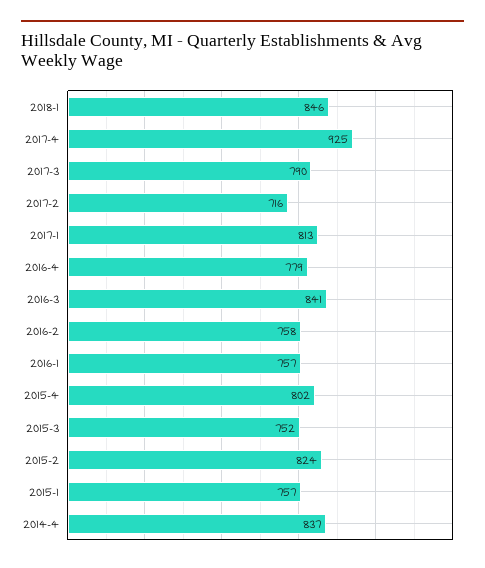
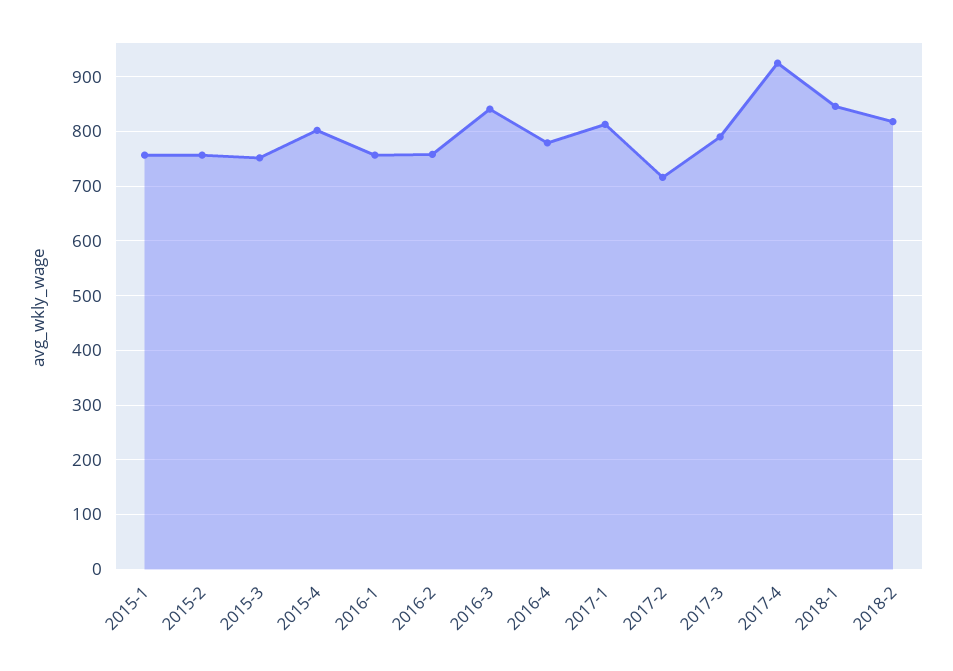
2015-2: 824 -> 760
2014-4: 837 -> none
2018-2: none -> 820

